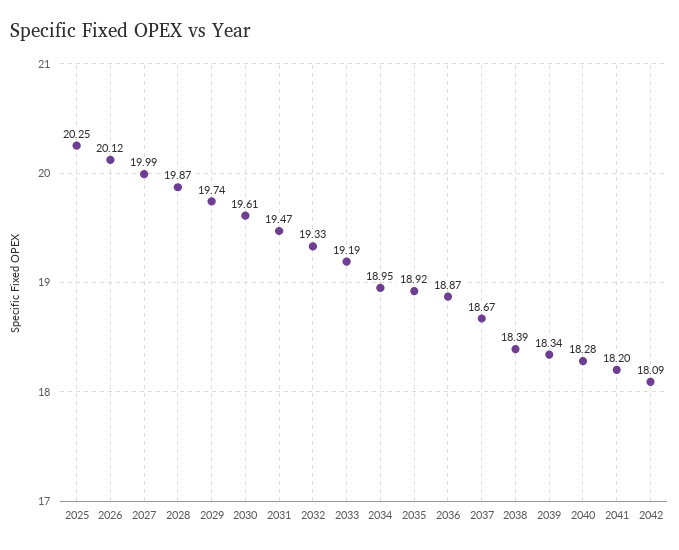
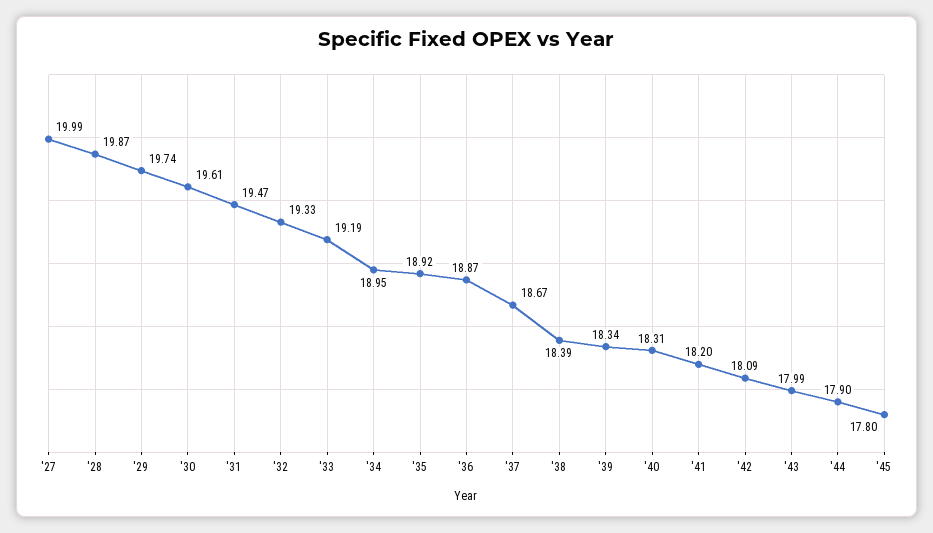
2025: 20.25 -> none
2026: 20.12 -> none
2040: 18.28 -> 18.31
'43: none -> 17.99
'44: none -> 17.9
'45: none -> 17.8

